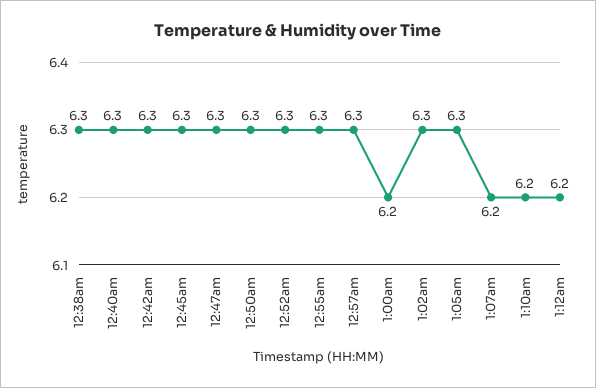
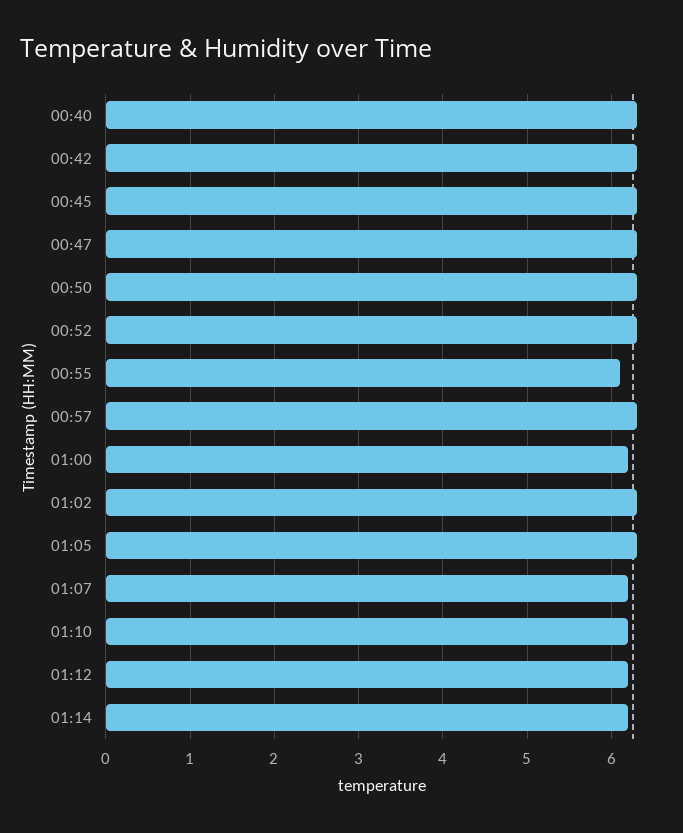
12:38am: 6.3 -> none
12:55am: 6.3 -> 6.1
01:14: none -> 6.2

